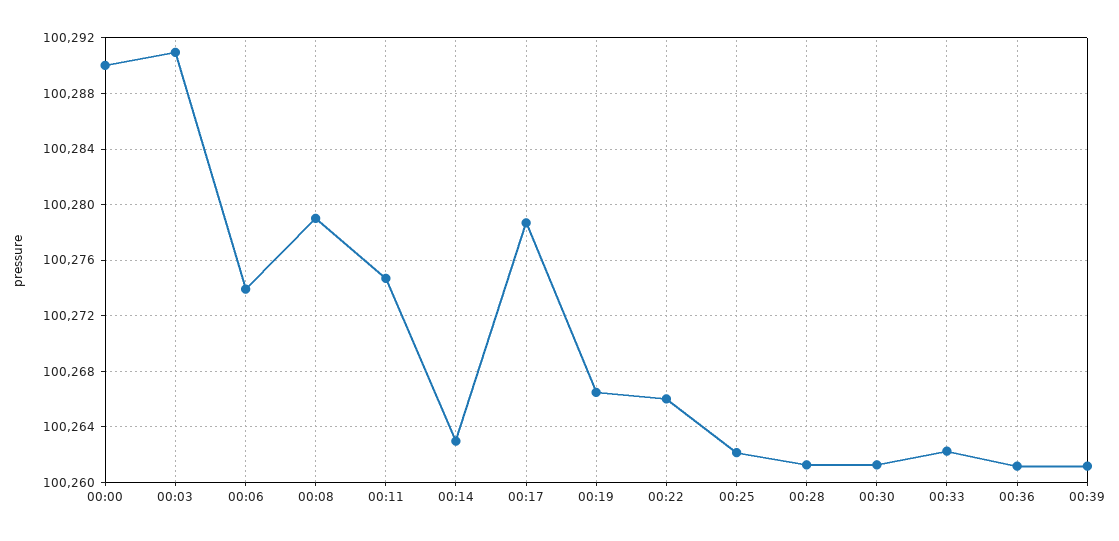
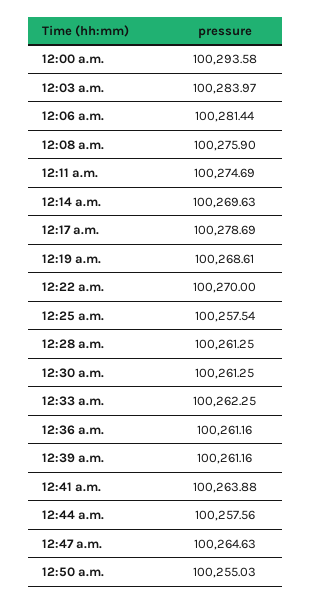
00:00: 100290 -> 100293.58
00:03: 100291 -> 100283.97
00:06: 100274 -> 100281.44
00:08: 100279 -> 100275.9
00:14: 100263 -> 100269.63
00:19: 100266.5 -> 100268.61
00:22: 100266 -> 100270
00:25: 100262 -> 100257.54
12:41 a.m.: none -> 100263.88
12:44 a.m.: none -> 100257.56
12:47 a.m.: none -> 100264.63
12:50 a.m.: none -> 100255.03

